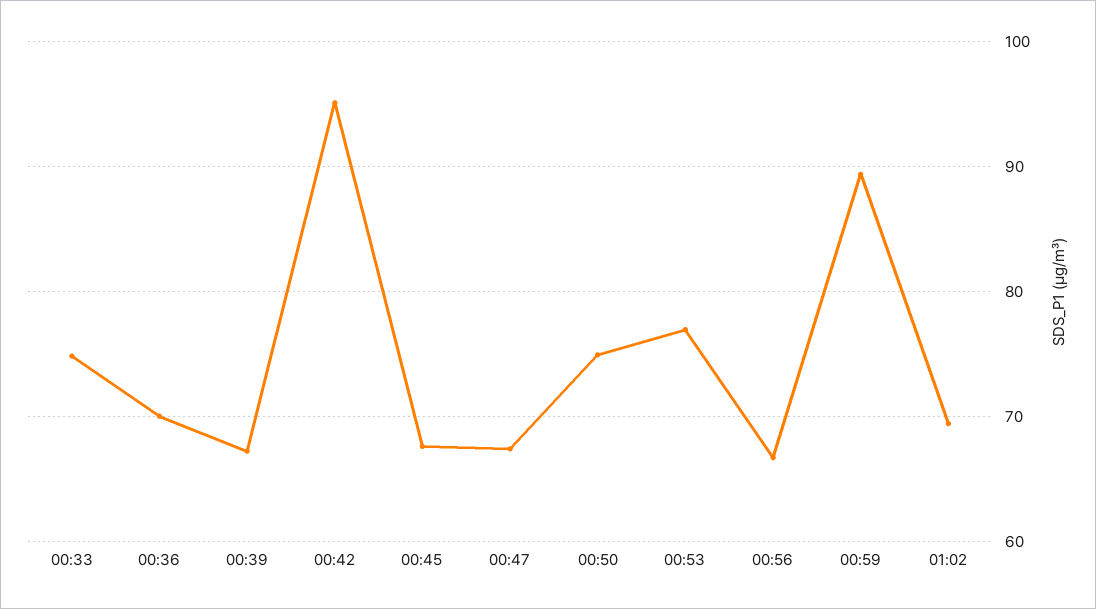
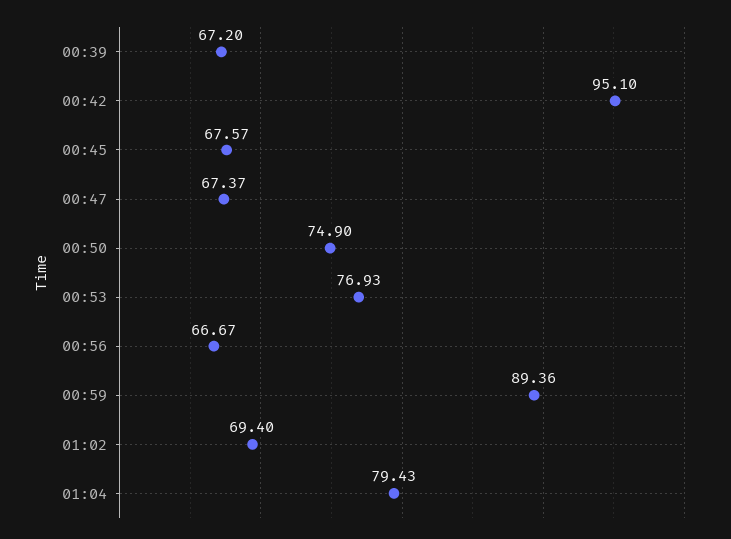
00:33: 75 -> none
00:36: 70 -> none
01:04: none -> 79.43

